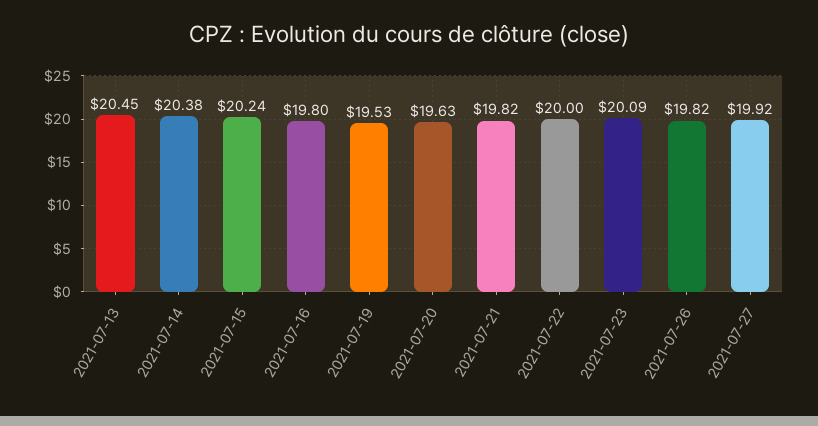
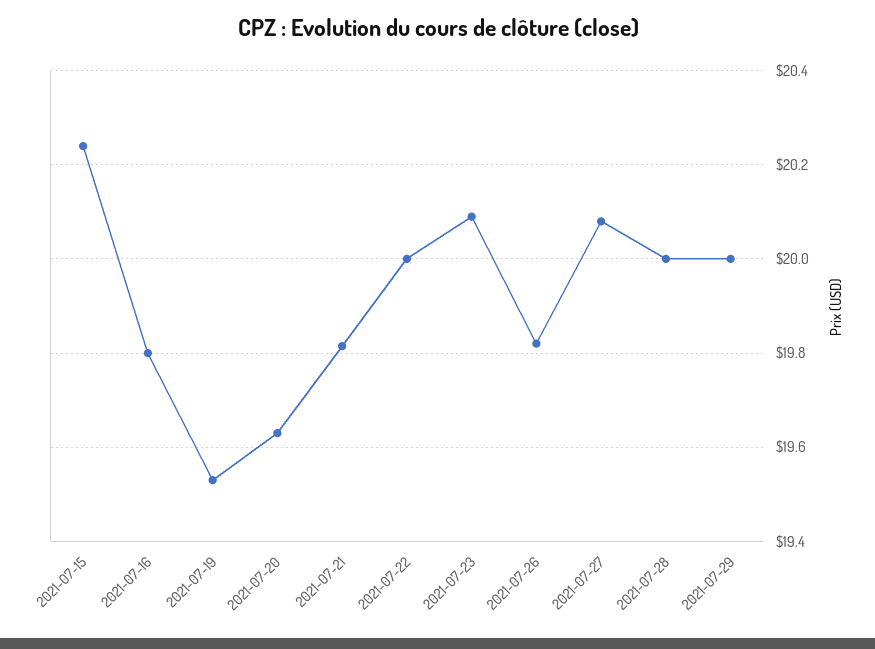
2021-07-13: 20.45 -> none
2021-07-14: 20.38 -> none
2021-07-27: 19.92 -> 20.08
2021-07-28: none -> 20
2021-07-29: none -> 20

